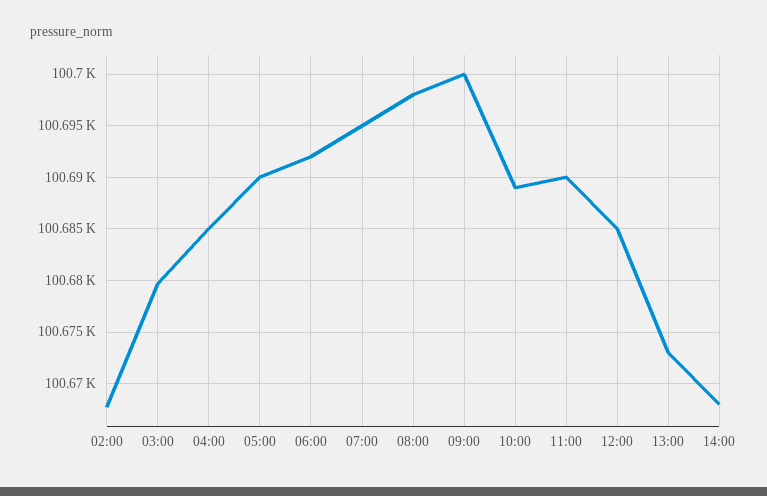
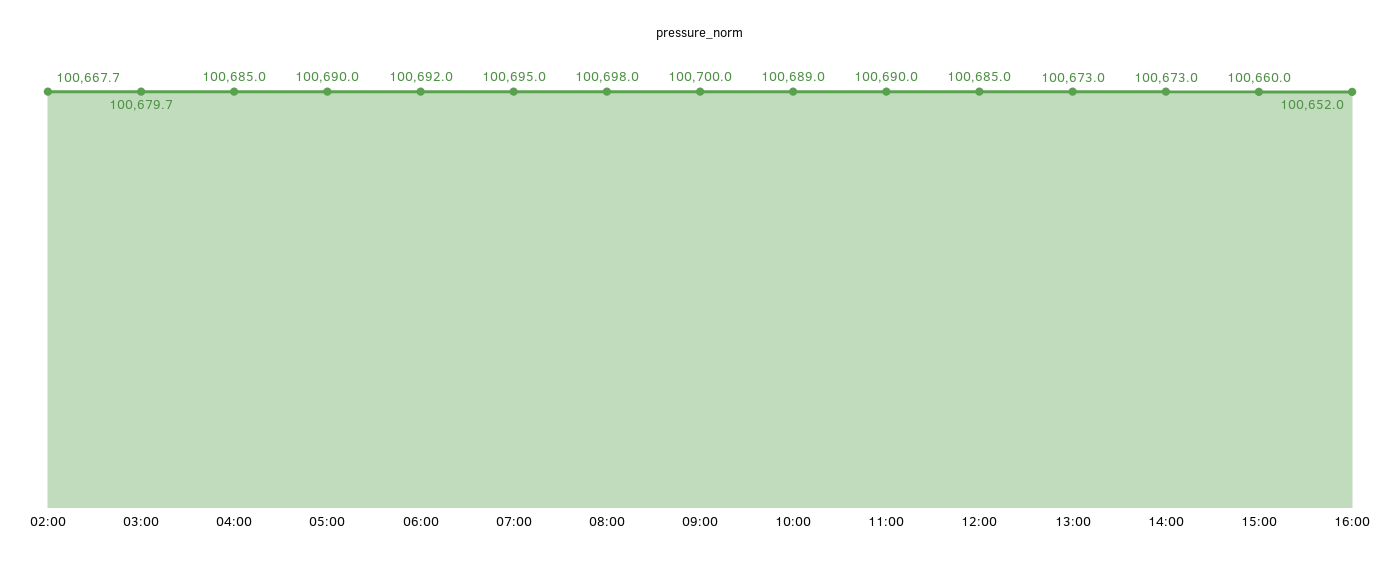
14:00: 100668 -> 100673
15:00: none -> 100660
16:00: none -> 100652

